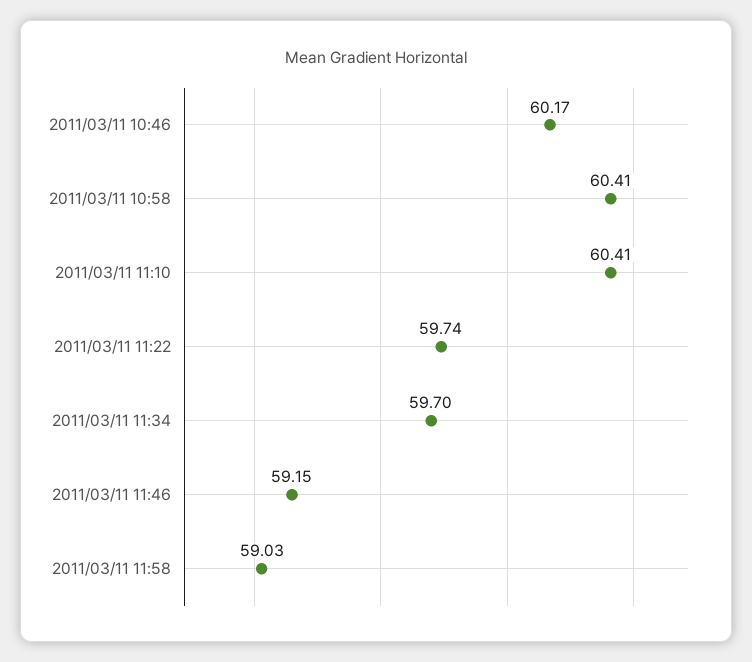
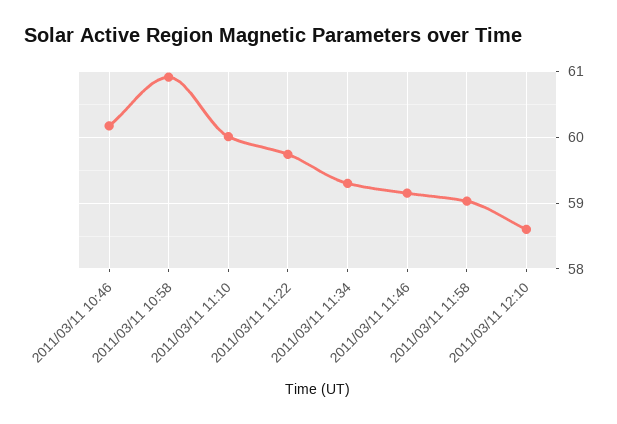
2011/03/11 10:58: 60.41 -> 60.9
2011/03/11 11:10: 60.41 -> 60
2011/03/11 11:34: 59.7 -> 59.3
2011/03/11 12:10: none -> 58.6

